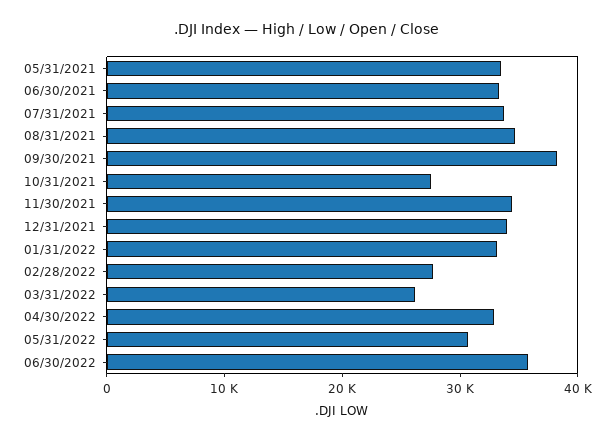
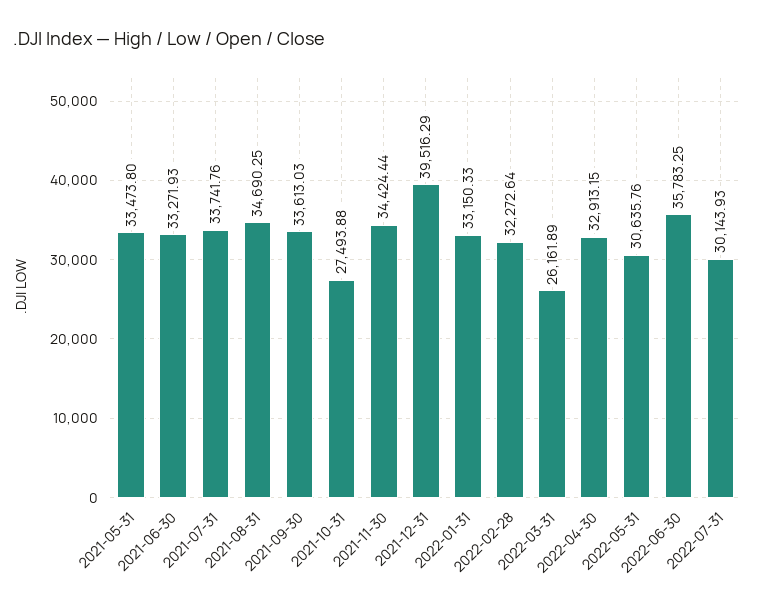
09/30/2021: 38000 -> 33613.03
12/31/2021: 34000 -> 39516.29
02/28/2022: 28000 -> 32272.64
2022-07-31: none -> 30143.93

